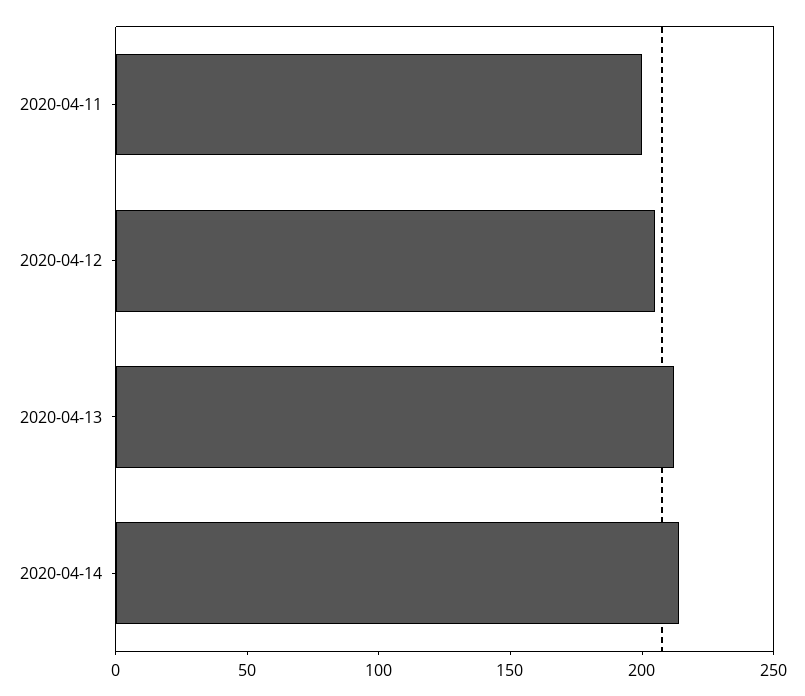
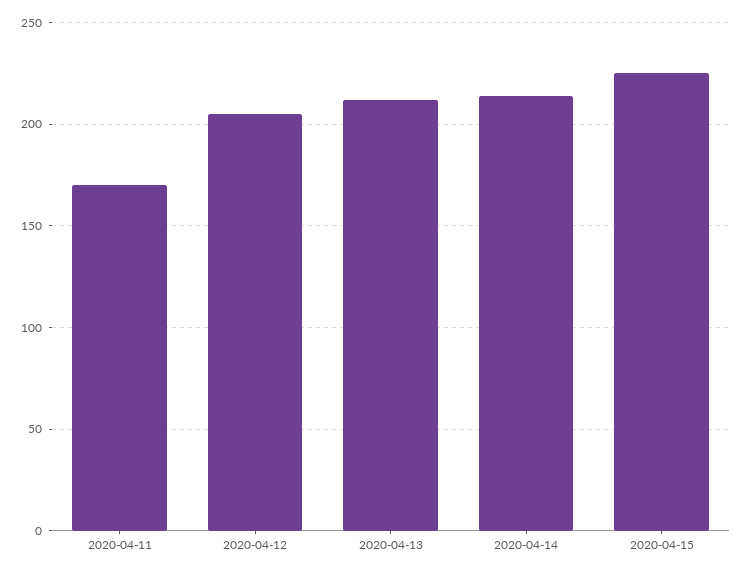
2020-04-11: 200 -> 170
2020-04-15: none -> 225

